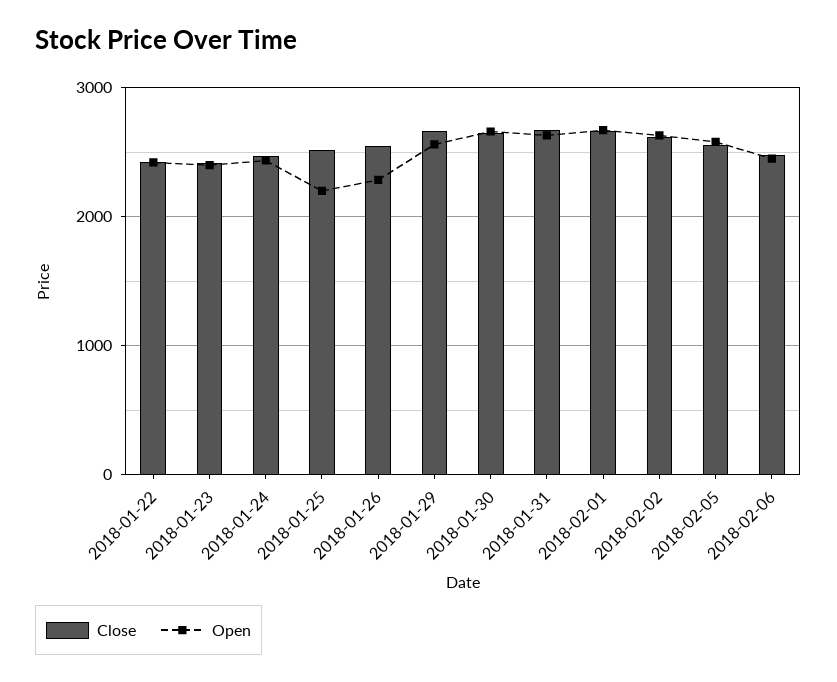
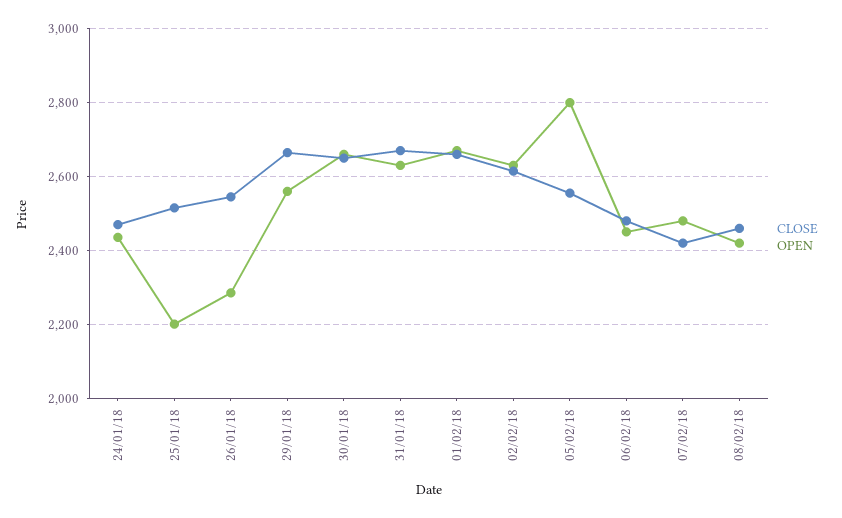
Close, 2018-01-22: 2400 -> none
Open, 2018-01-22: 2400 -> none
Close, 2018-01-23: 2400 -> none
Open, 2018-01-23: 2400 -> none
Open, 2018-02-05: 2600 -> 2800
Close, 07/02/18: none -> 2420
Open, 07/02/18: none -> 2480
Close, 08/02/18: none -> 2460
Open, 08/02/18: none -> 2420

